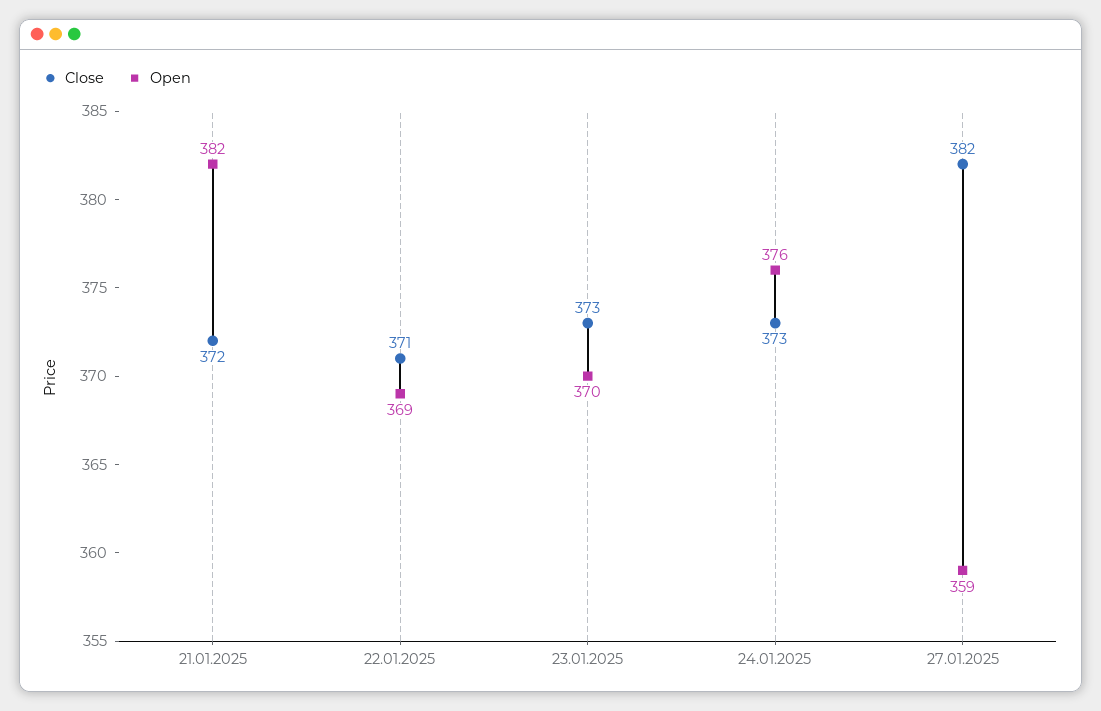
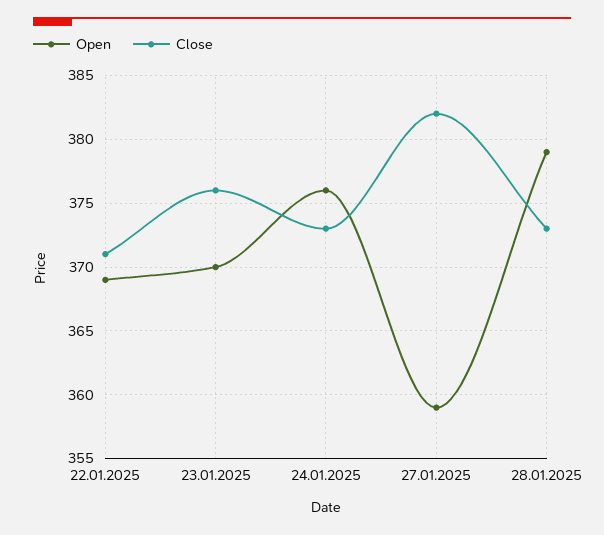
Close, 21.01.2025: 372 -> none
Open, 21.01.2025: 382 -> none
Close, 23.01.2025: 373 -> 376
Open, 28.01.2025: none -> 379
Close, 28.01.2025: none -> 373

